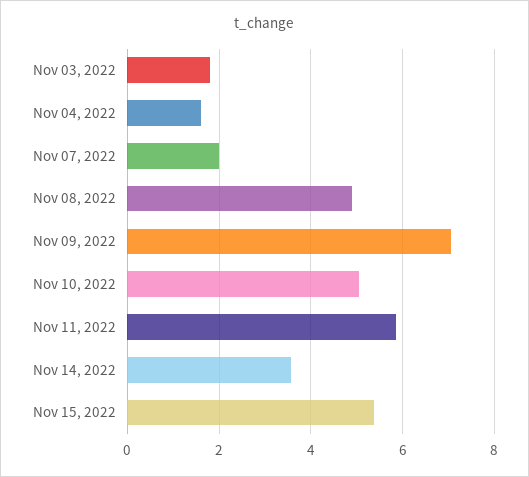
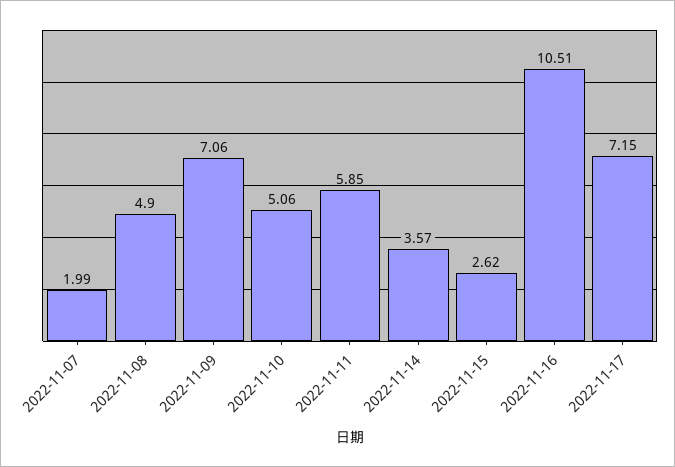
Nov 03, 2022: 1.8 -> none
Nov 04, 2022: 1.6 -> none
Nov 15, 2022: 5.4 -> 2.62
2022-11-16: none -> 10.51
2022-11-17: none -> 7.15

